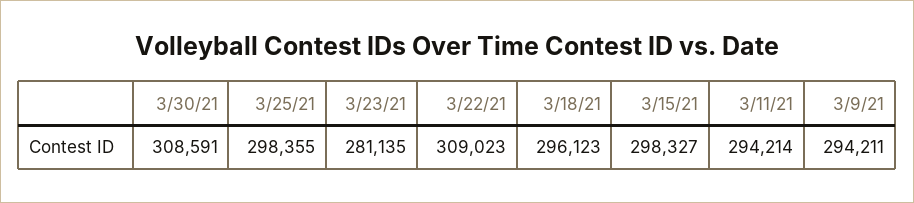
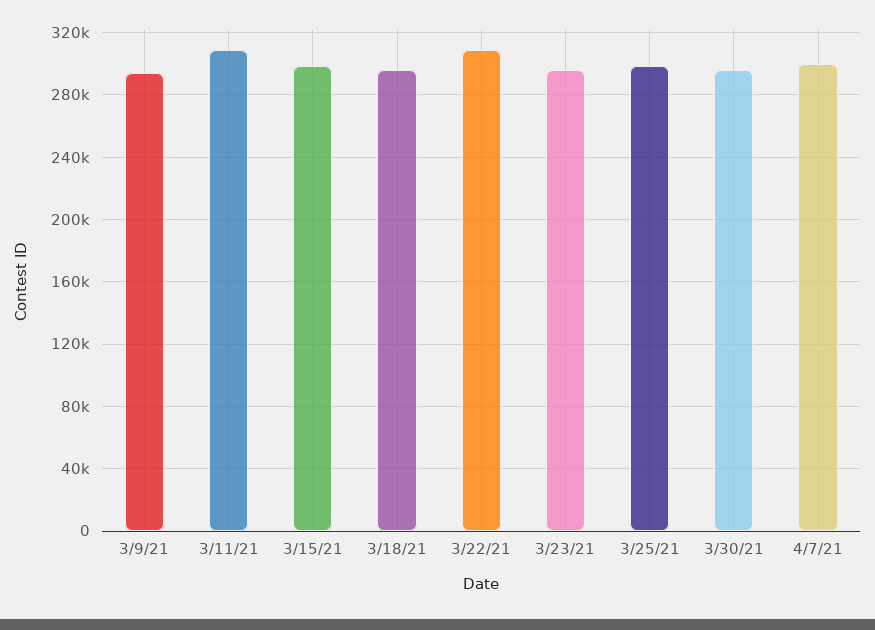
3/30/21: 308591 -> 295000
3/23/21: 281135 -> 295000
3/11/21: 294214 -> 310000
4/7/21: none -> 300000

